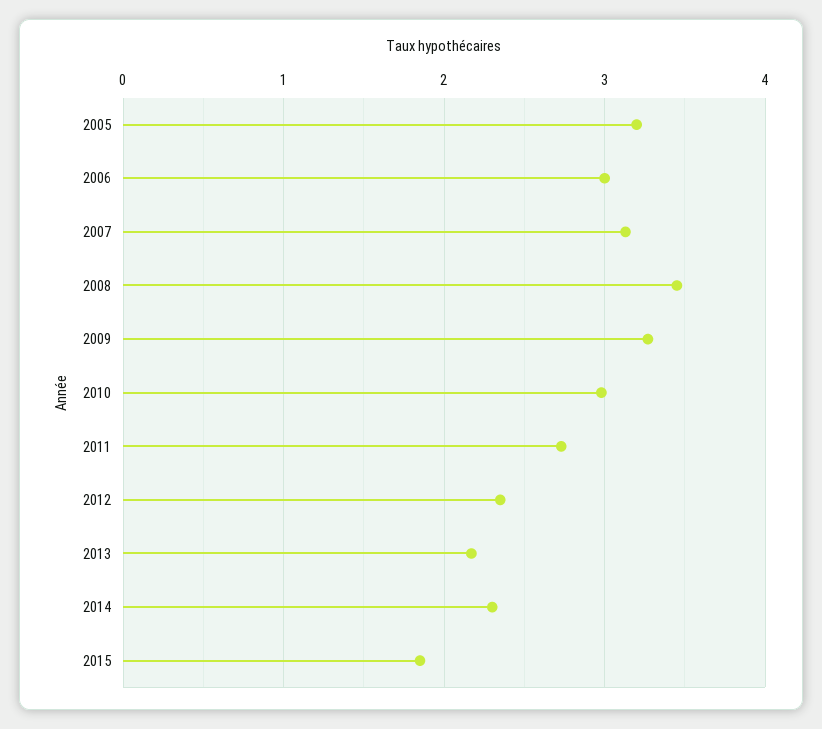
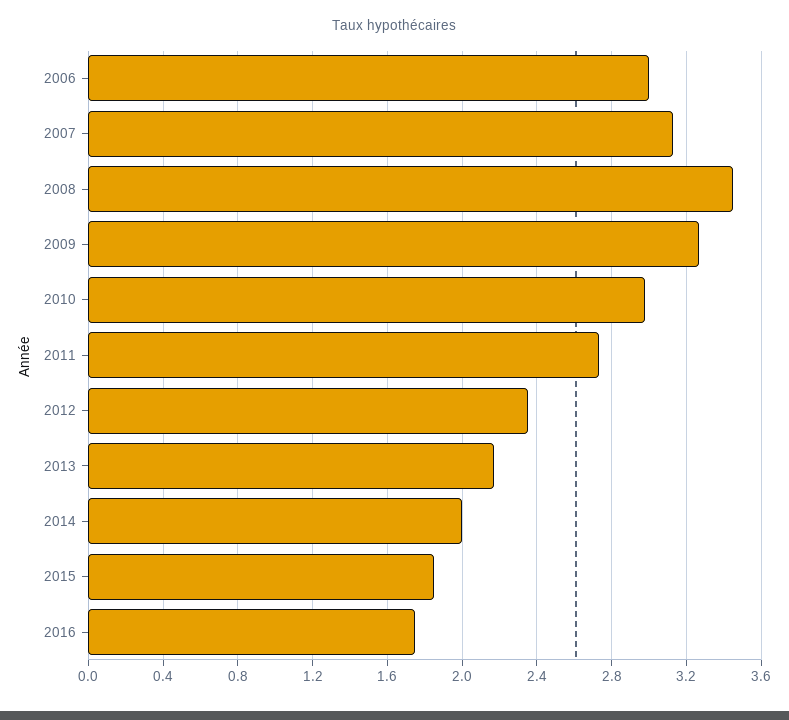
2005: 3.2 -> none
2014: 2.3 -> 2
2016: none -> 1.75

